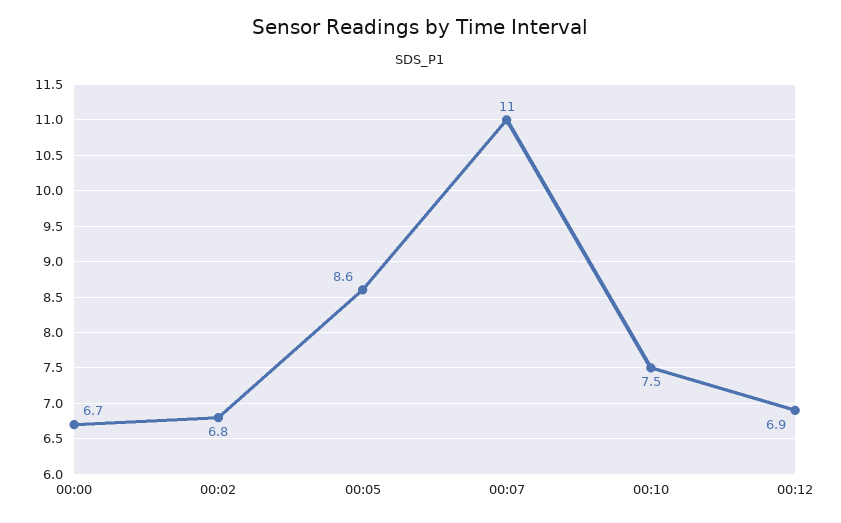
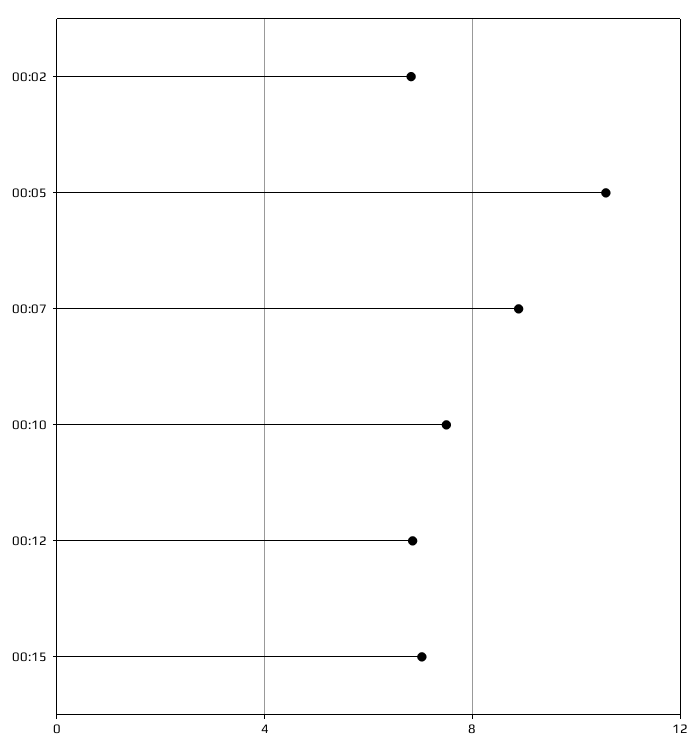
00:00: 6.7 -> none
00:05: 8.6 -> 10.5
00:07: 11 -> 9
00:15: none -> 7

